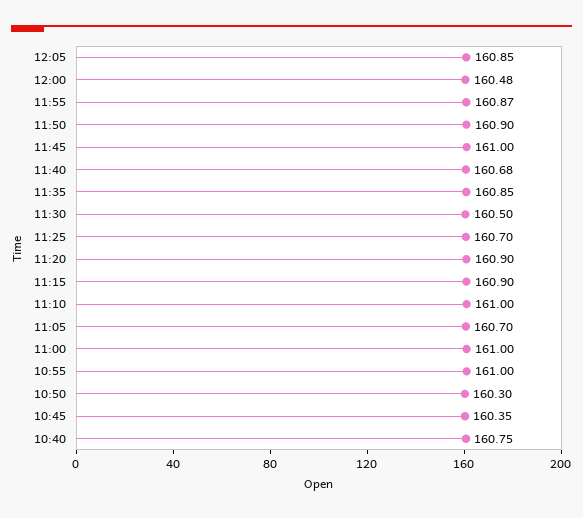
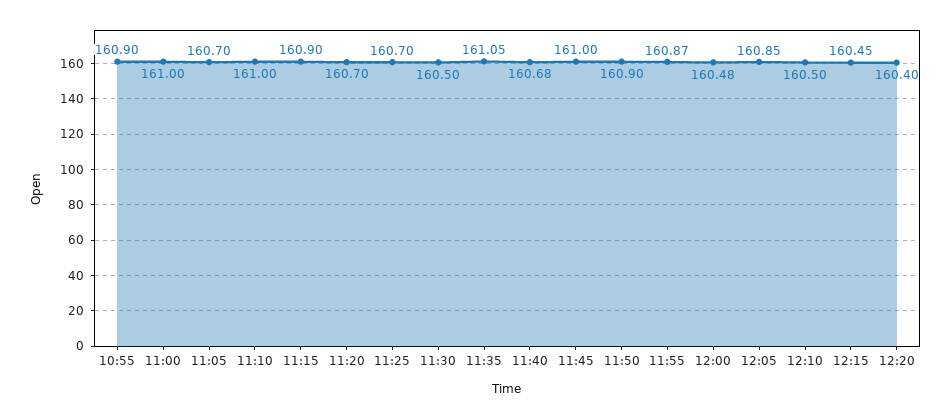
11:35: 160.85 -> 161.05
11:20: 160.9 -> 160.7
10:55: 161 -> 160.9
10:50: 160.3 -> none
10:45: 160.35 -> none
10:40: 160.75 -> none
12:10: none -> 160.5
12:15: none -> 160.45
12:20: none -> 160.4

